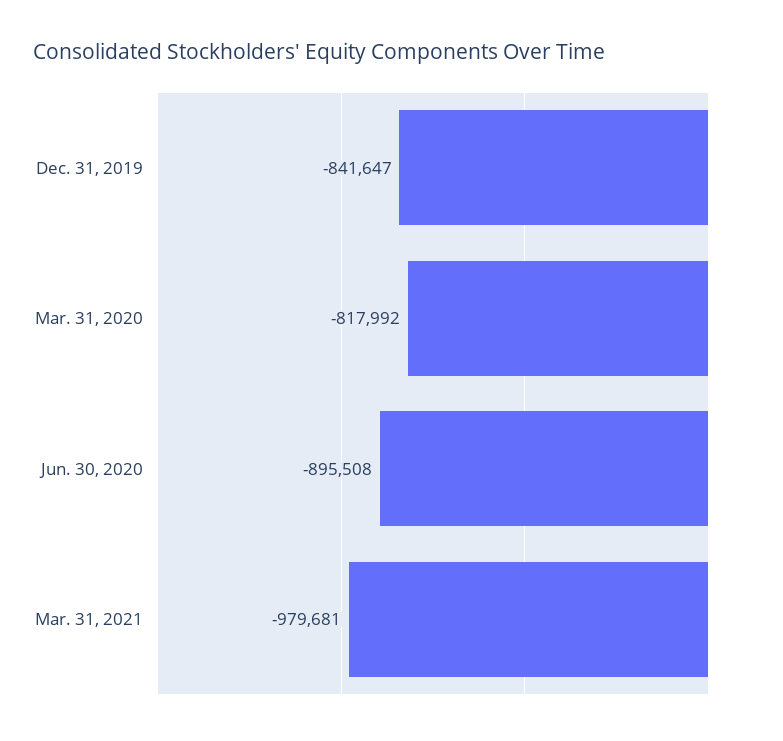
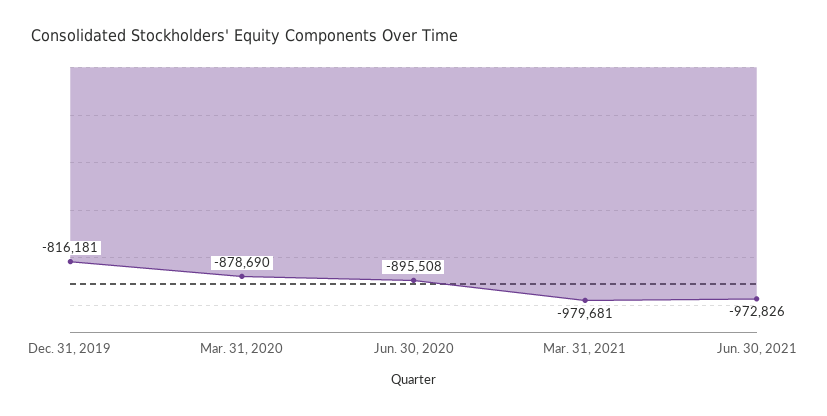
Dec. 31, 2019: -841647 -> -816181
Mar. 31, 2020: -817992 -> -878690
Jun. 30, 2021: none -> -972826

